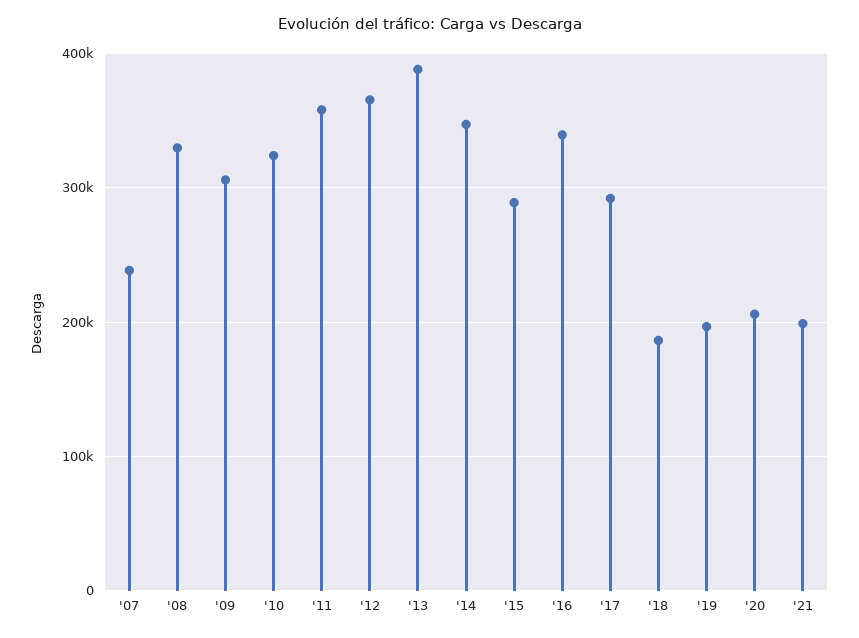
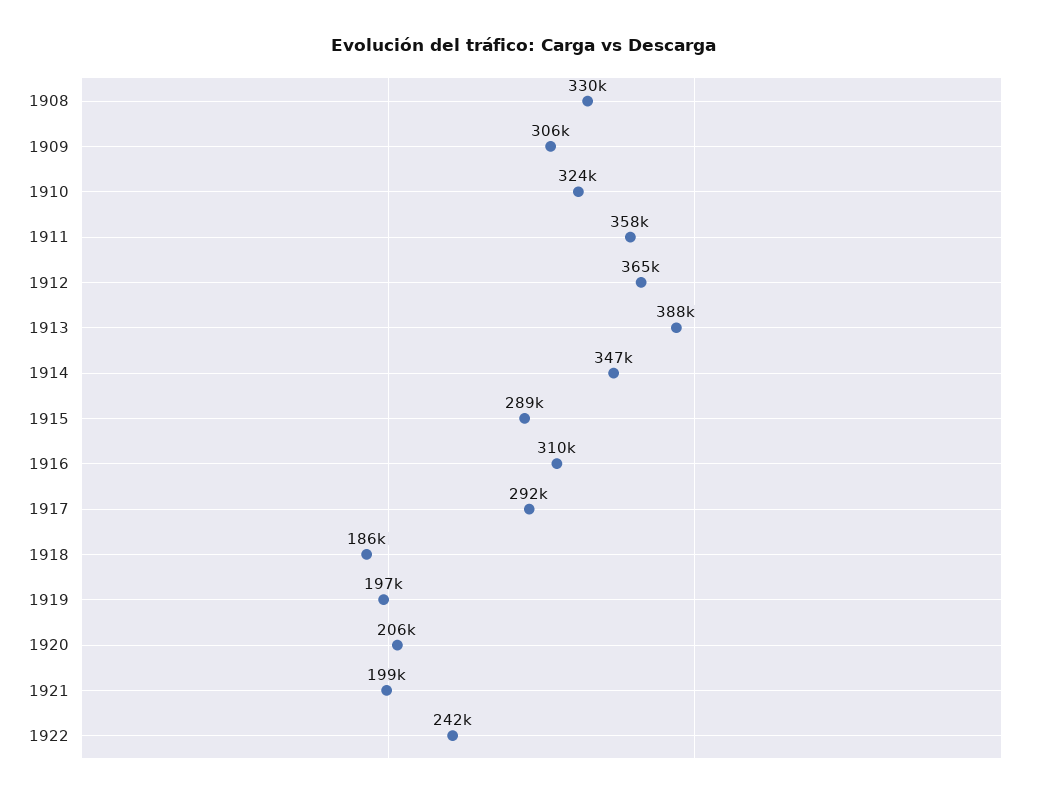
'07: 240000 -> none
'16: 340000 -> 310000
1922: none -> 242000

